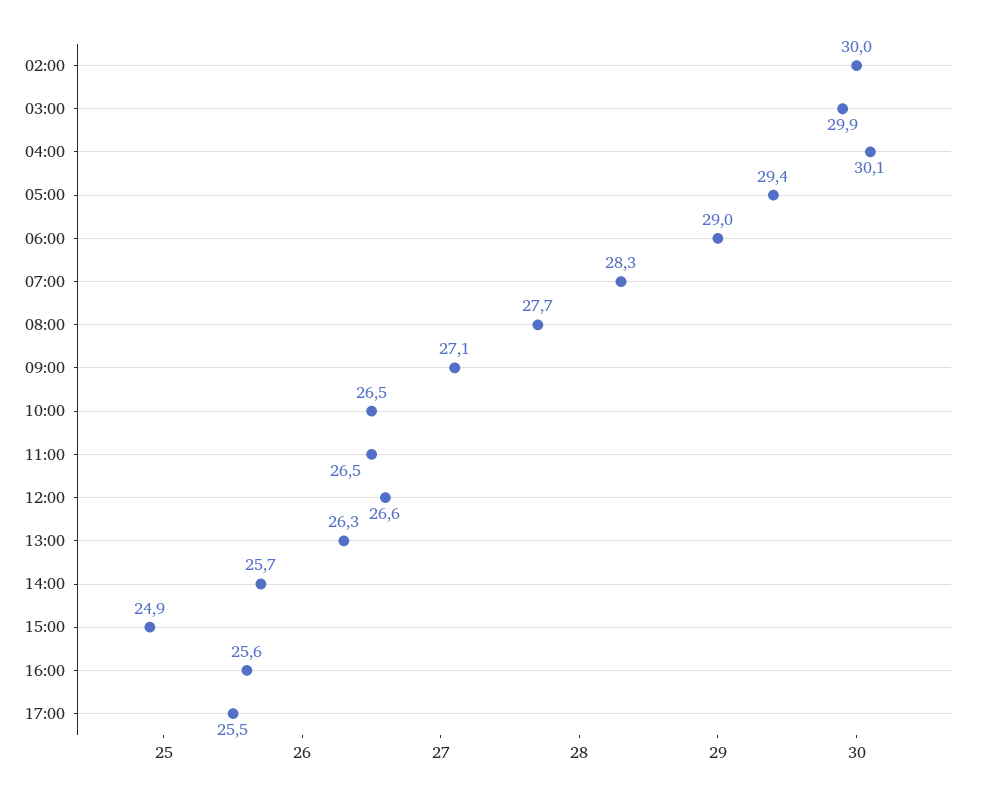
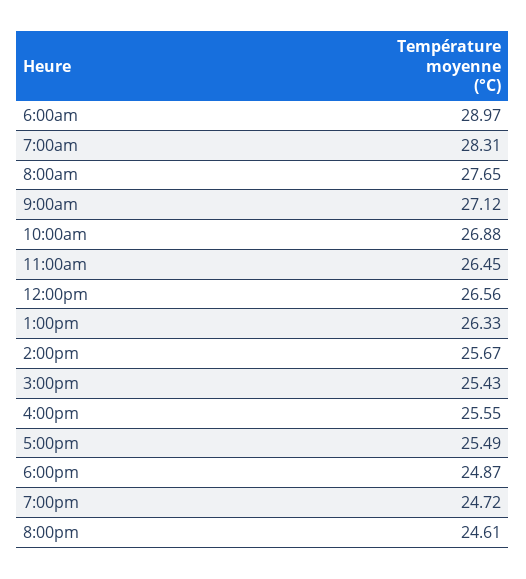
02:00: 30 -> none
03:00: 29.9 -> none
04:00: 30.1 -> none
05:00: 29.4 -> none
10:00: 26.5 -> 26.88
15:00: 24.9 -> 25.43
6:00pm: none -> 24.87
7:00pm: none -> 24.72
8:00pm: none -> 24.61

